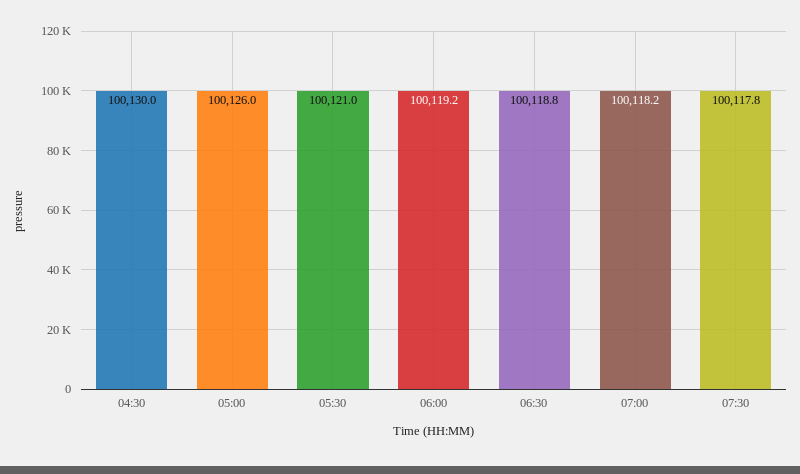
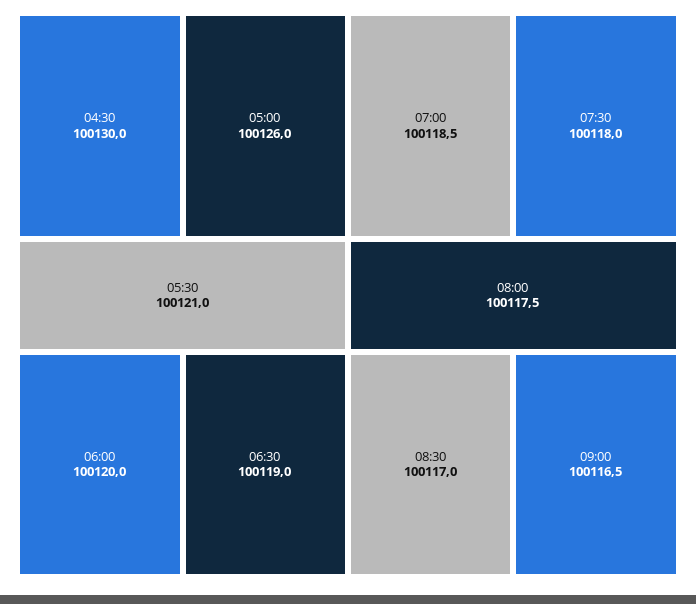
06:00: 100119.2 -> 100120
06:30: 100118.8 -> 100119
07:00: 100118.2 -> 100118.5
07:30: 100117.8 -> 100118
08:00: none -> 100117.5
08:30: none -> 100117
09:00: none -> 100116.5

